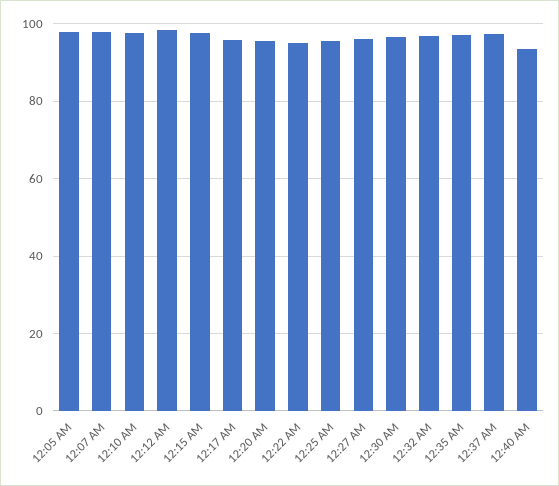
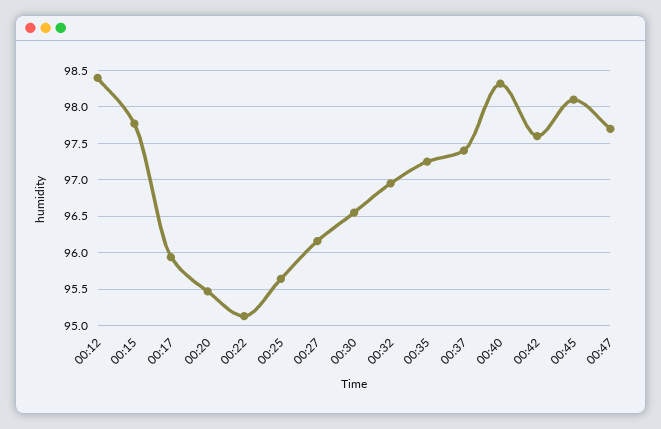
12:05 AM: 98 -> none
12:07 AM: 98 -> none
12:10 AM: 98 -> none
12:40 AM: 94 -> 98.3
00:42: none -> 97.6
00:45: none -> 98.1
00:47: none -> 97.7

